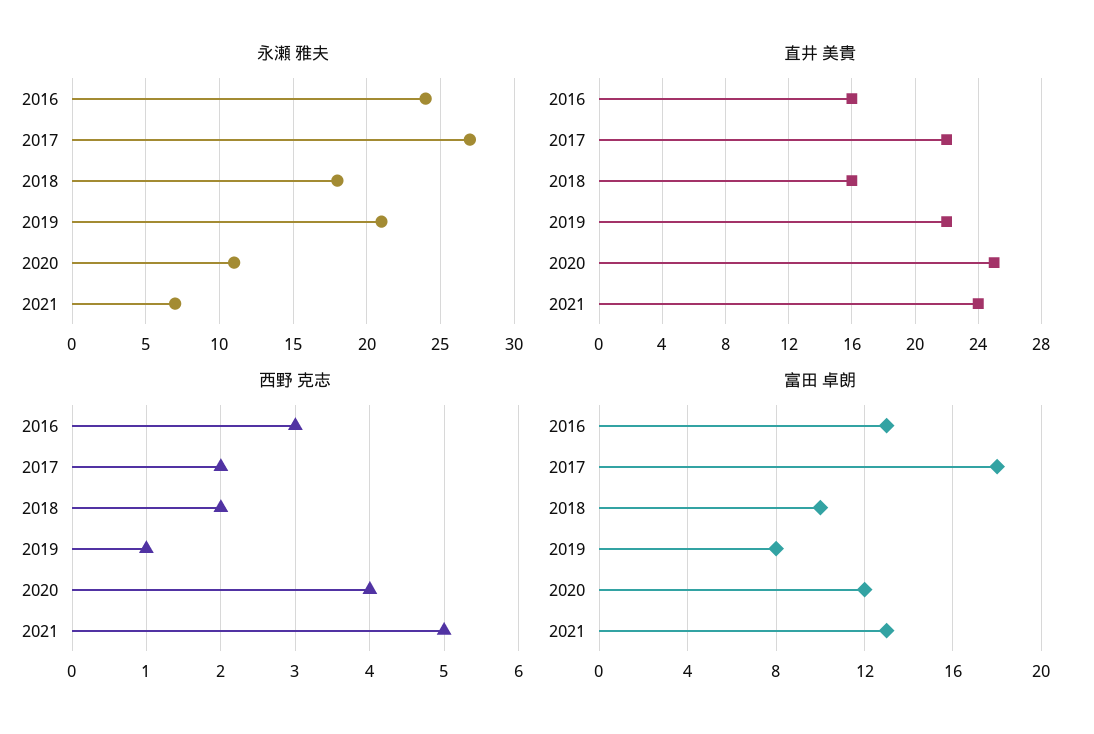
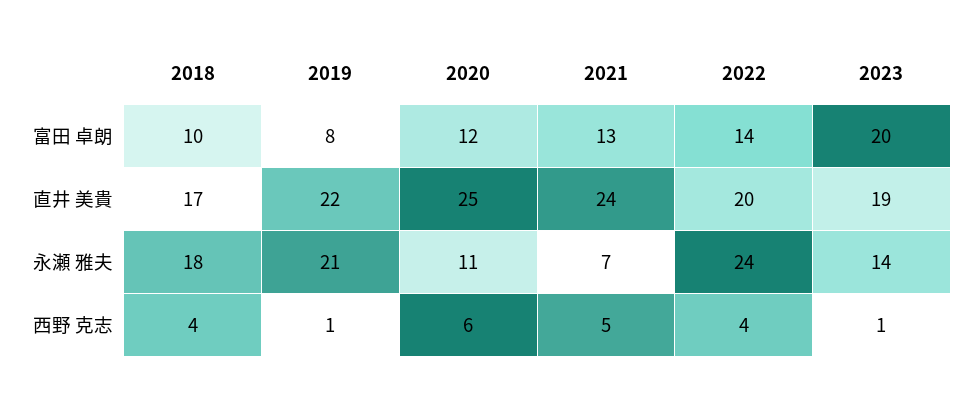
永瀬 雅夫, 2016: 24 -> none
永瀬 雅夫, 2017: 27 -> none
直井 美貴, 2016: 16 -> none
直井 美貴, 2017: 22 -> none
直井 美貴, 2018: 16 -> 17
西野 克志, 2016: 3 -> none
西野 克志, 2017: 2 -> none
西野 克志, 2018: 2 -> 4
西野 克志, 2020: 4 -> 6
富田 卓朗, 2016: 13 -> none
富田 卓朗, 2017: 18 -> none
富田 卓朗, 2022: none -> 14
富田 卓朗, 2023: none -> 20
直井 美貴, 2022: none -> 20
直井 美貴, 2023: none -> 19
永瀬 雅夫, 2022: none -> 24
永瀬 雅夫, 2023: none -> 14
西野 克志, 2022: none -> 4
西野 克志, 2023: none -> 1

